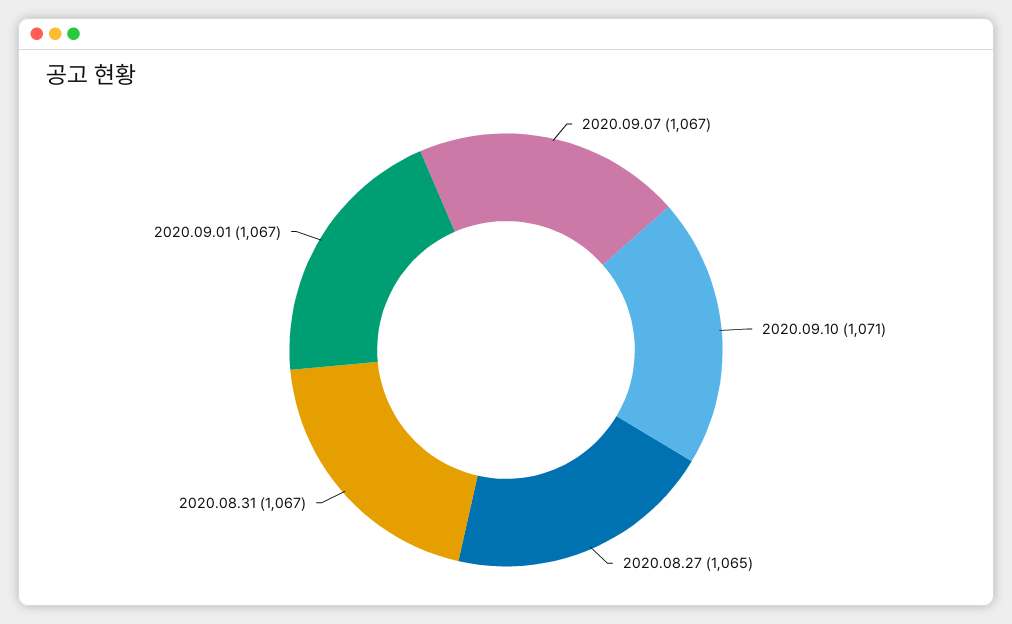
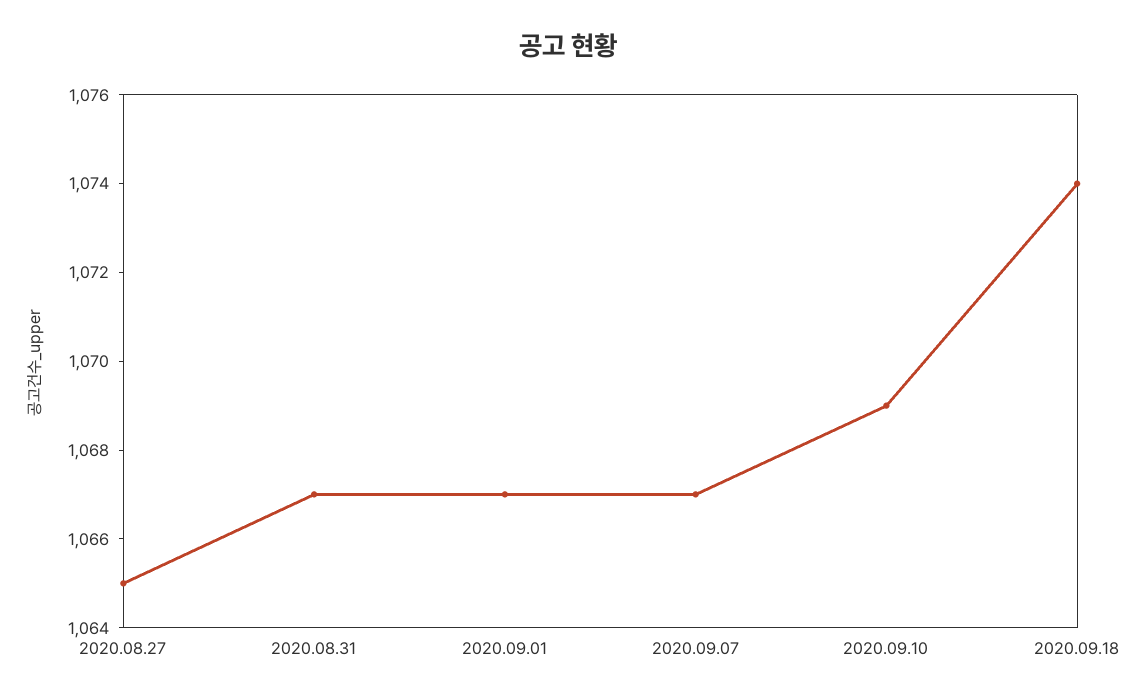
2020.09.10: 1071 -> 1069
2020.09.18: none -> 1074

